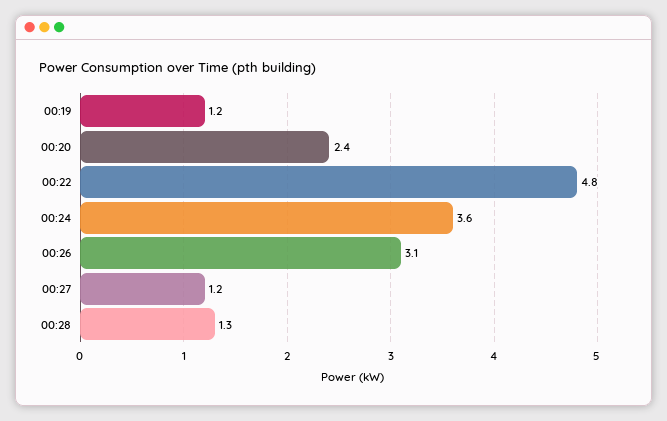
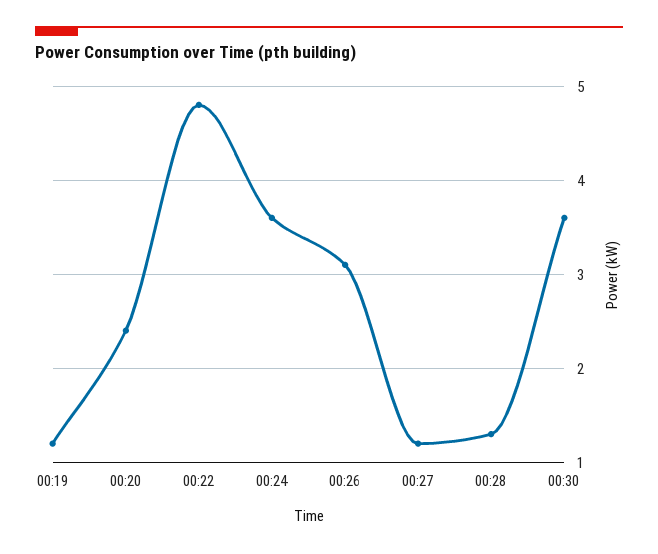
00:30: none -> 3.6

